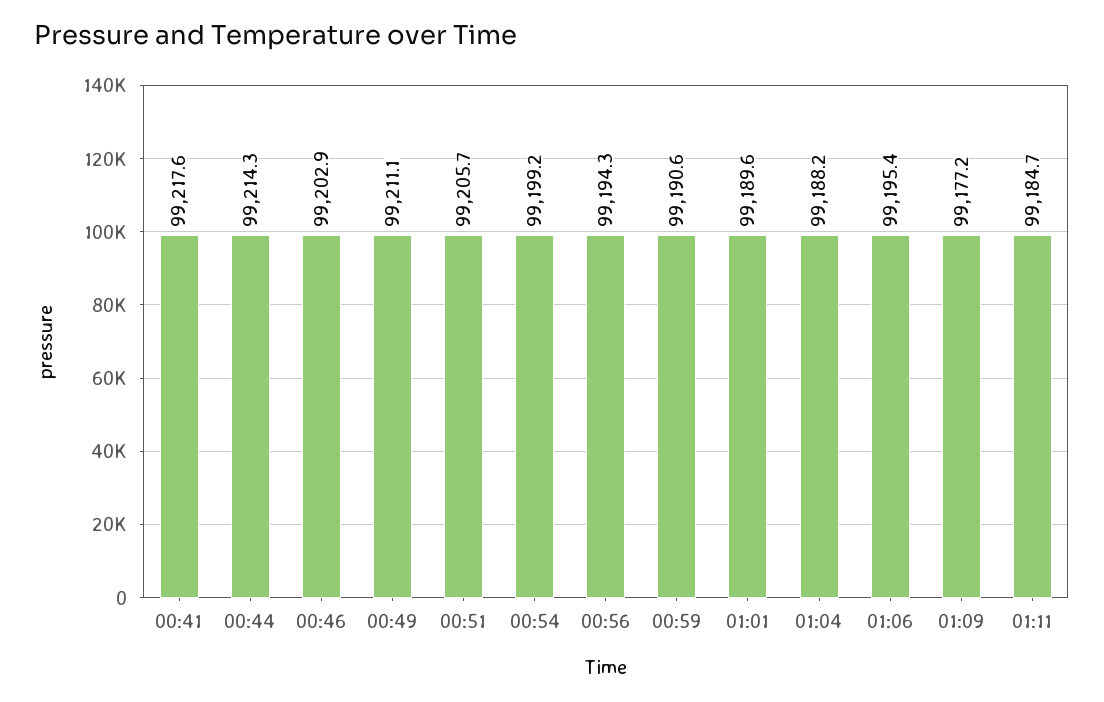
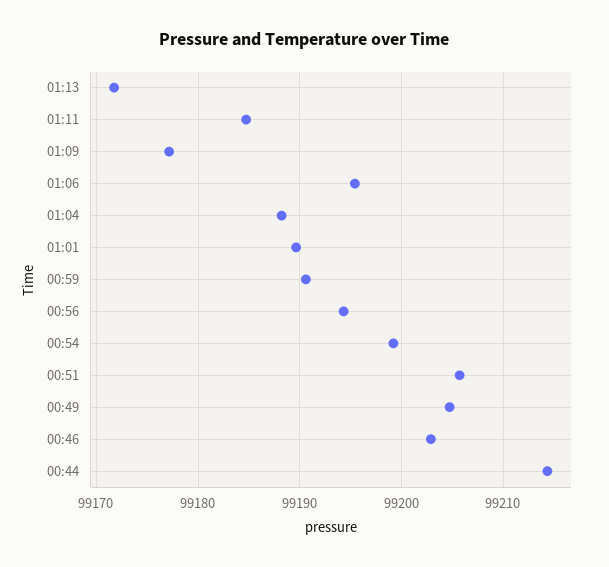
00:41: 99217.6 -> none
00:49: 99211.1 -> 99205
01:13: none -> 99172

